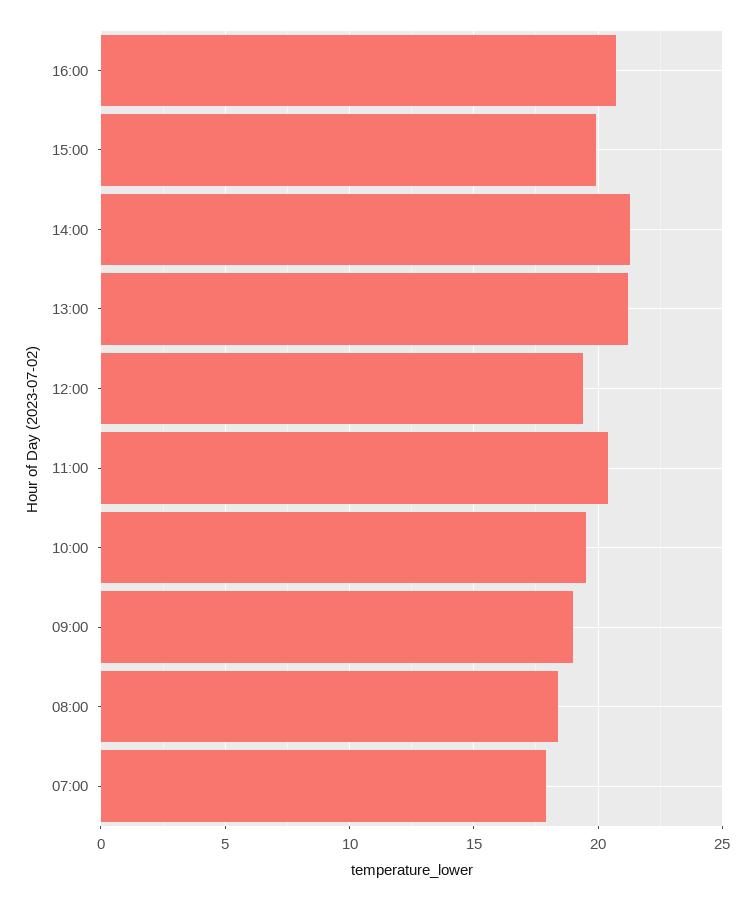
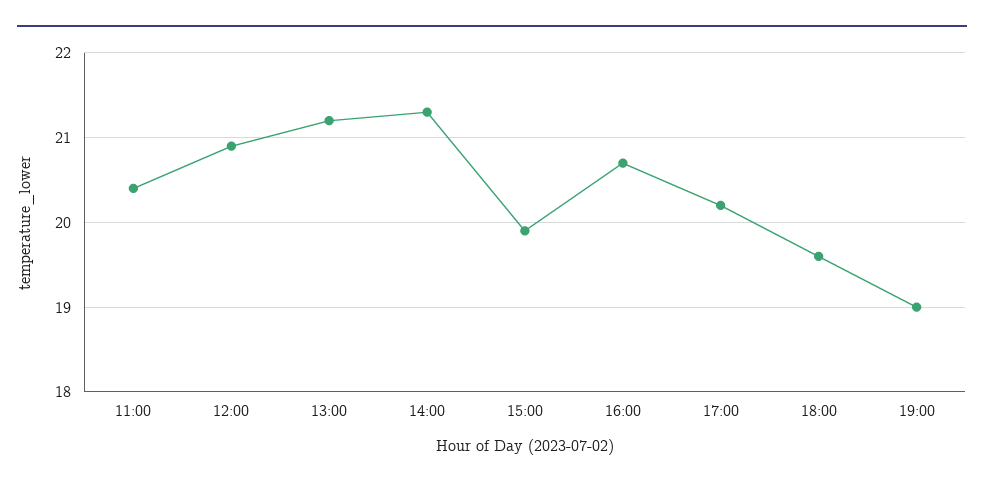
12:00: 19.5 -> 20.9
10:00: 19.5 -> none
09:00: 19 -> none
08:00: 18.5 -> none
07:00: 18 -> none
17:00: none -> 20.2
18:00: none -> 19.6
19:00: none -> 19

